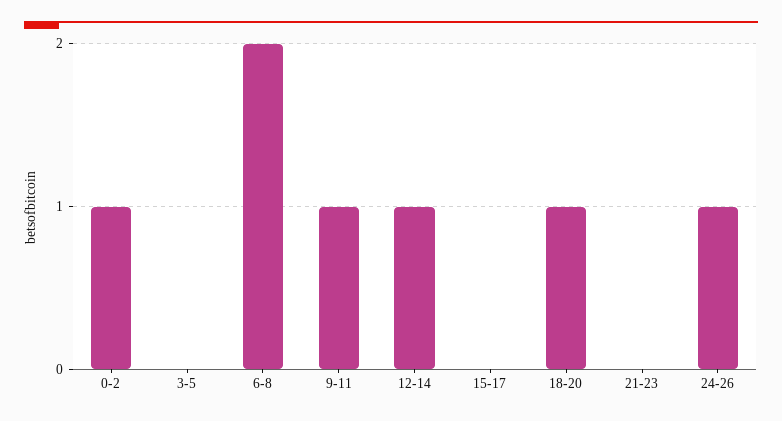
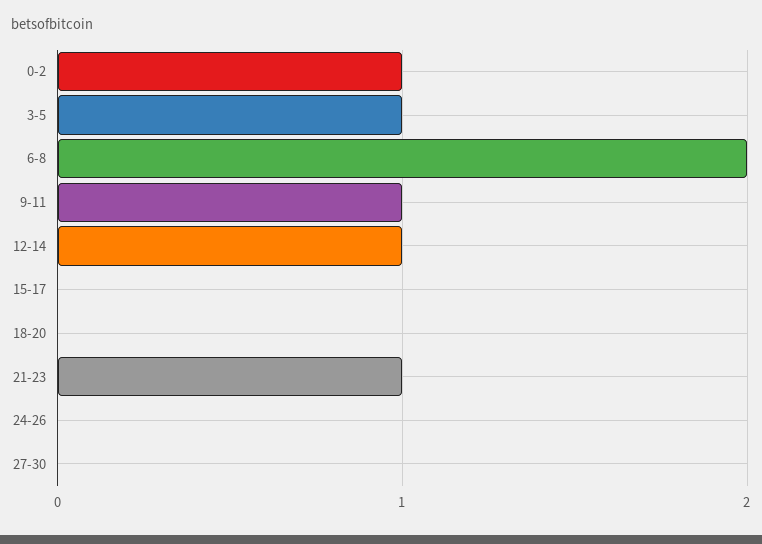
3-5: 0 -> 1
18-20: 1 -> 0
21-23: 0 -> 1
24-26: 1 -> 0
27-30: none -> 0

